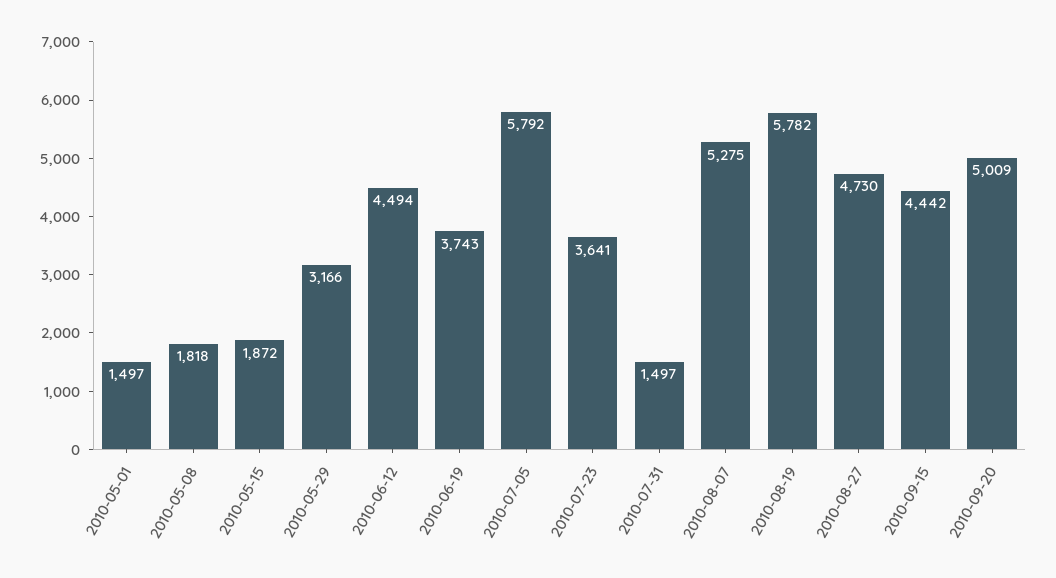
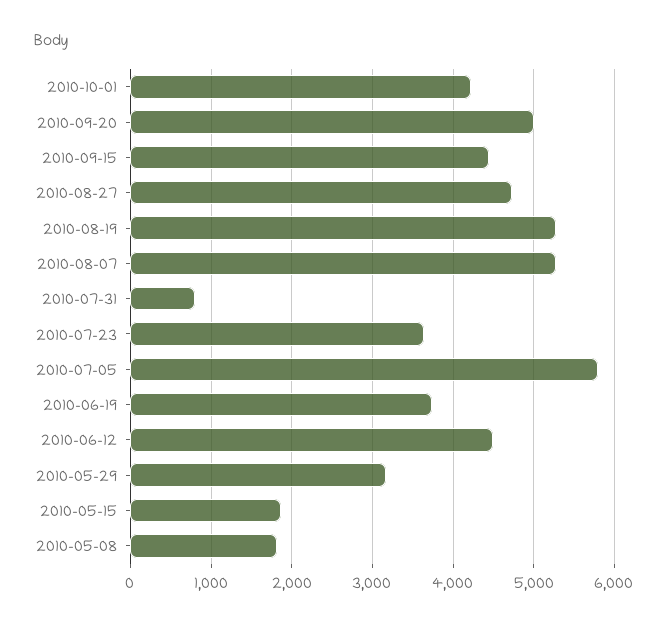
2010-05-01: 1497 -> none
2010-07-31: 1497 -> 800
2010-08-19: 5782 -> 5300
2010-10-01: none -> 4200

